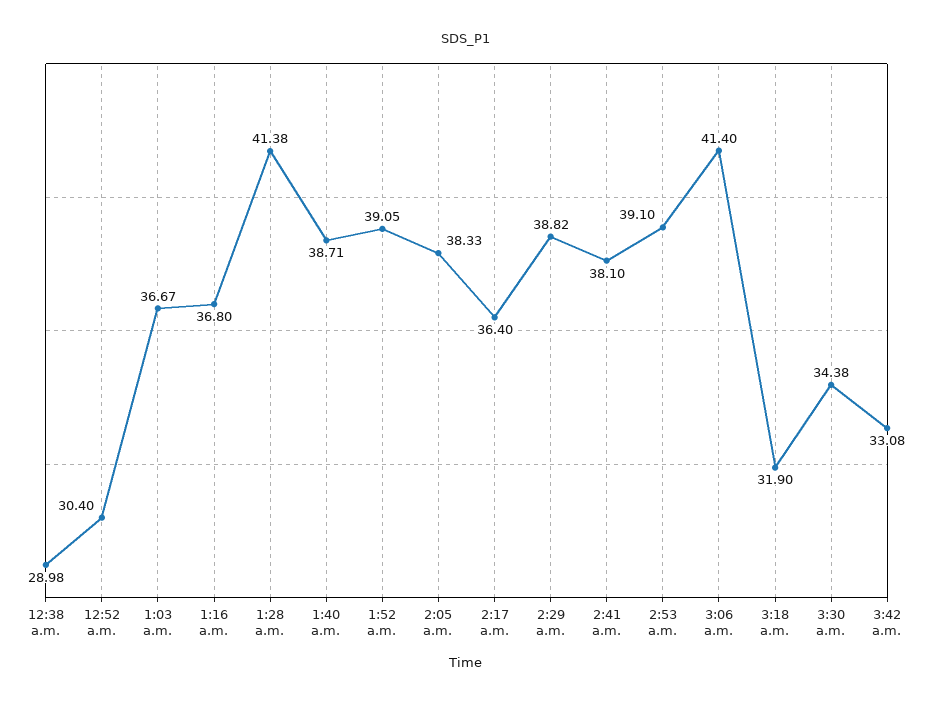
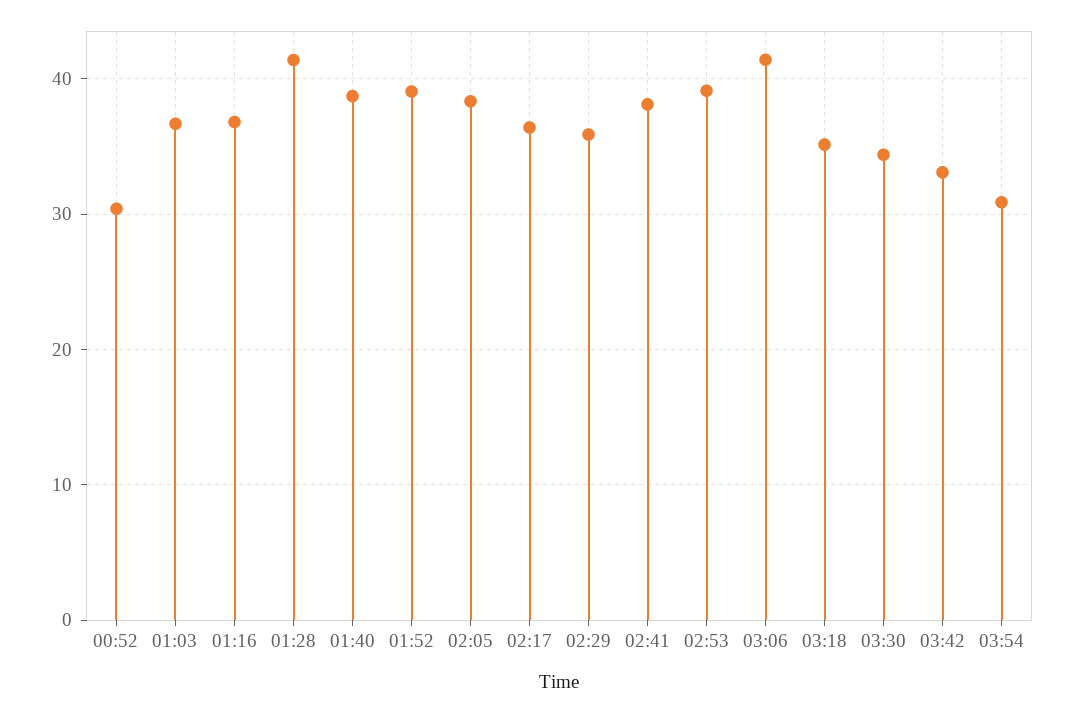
12:38 a.m.: 28.98 -> none
2:29 a.m.: 38.82 -> 36
3:18 a.m.: 31.9 -> 35
03:54: none -> 31

